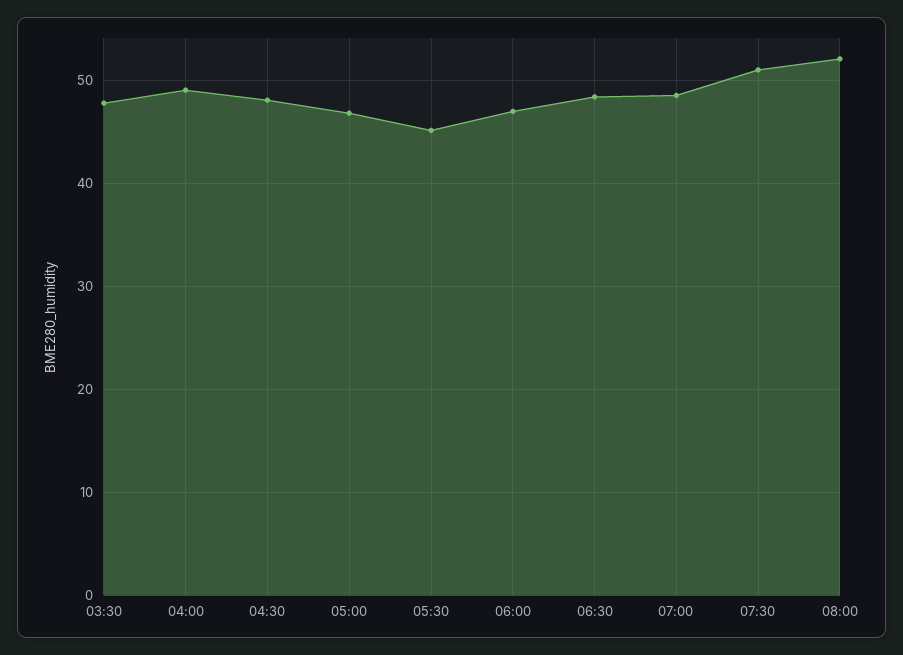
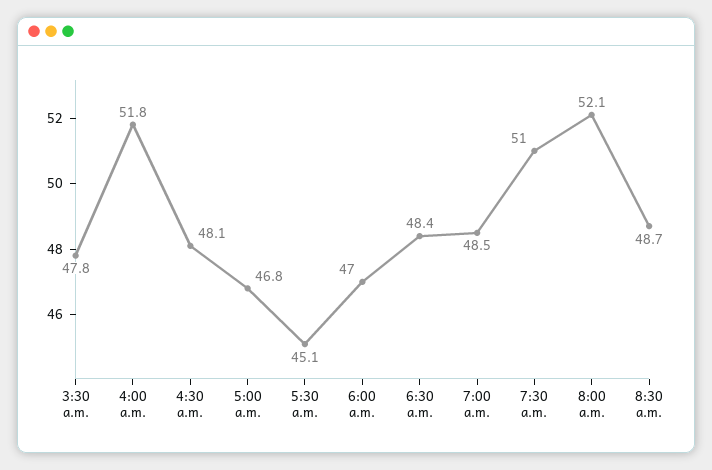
04:00: 49 -> 51.8
8:30 a.m.: none -> 48.7

